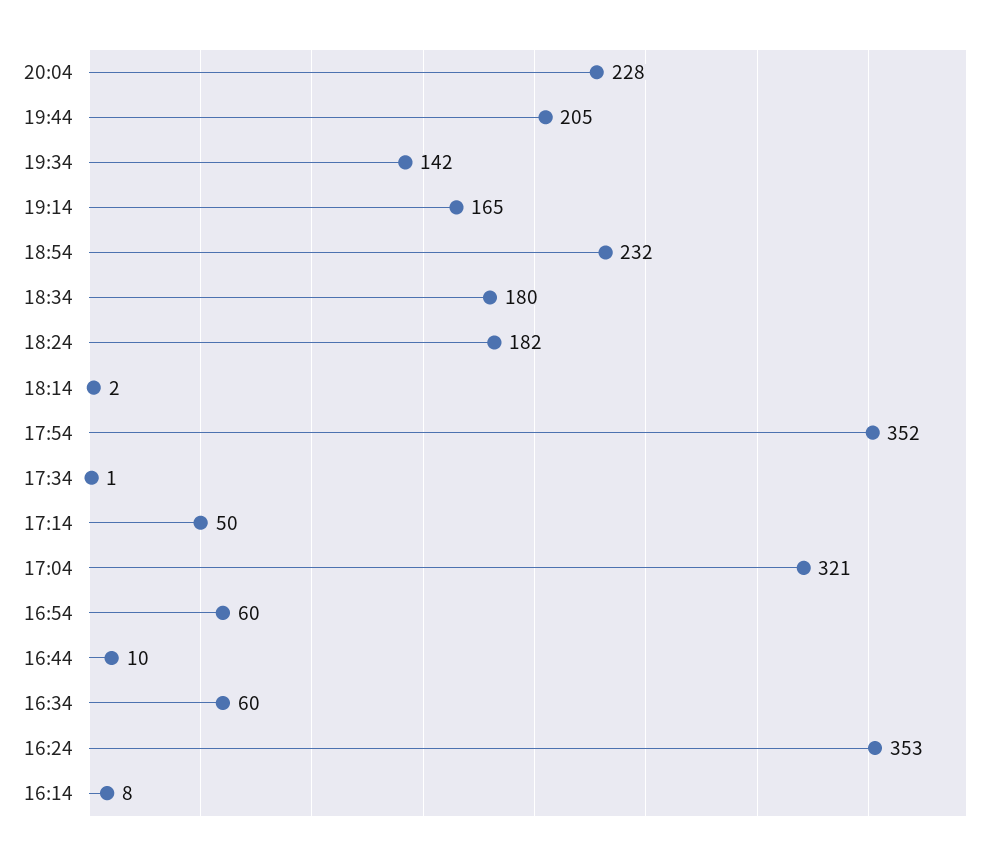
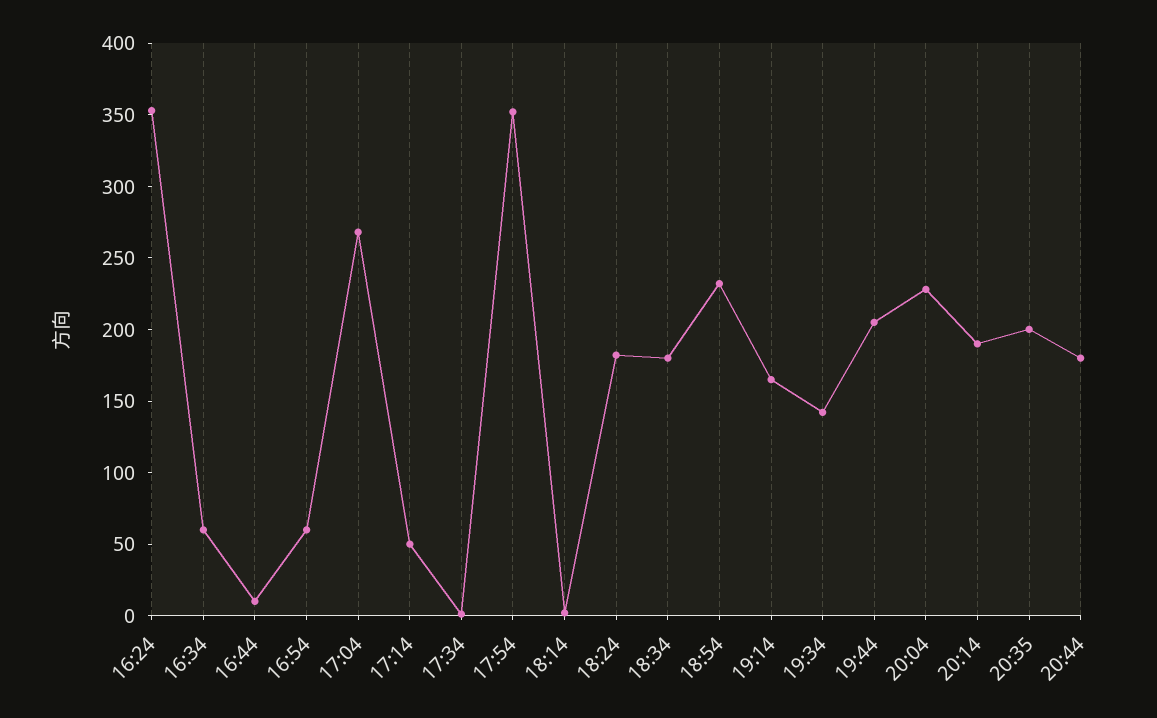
17:04: 321 -> 270
16:14: 8 -> none
20:14: none -> 190
20:35: none -> 200
20:44: none -> 180

